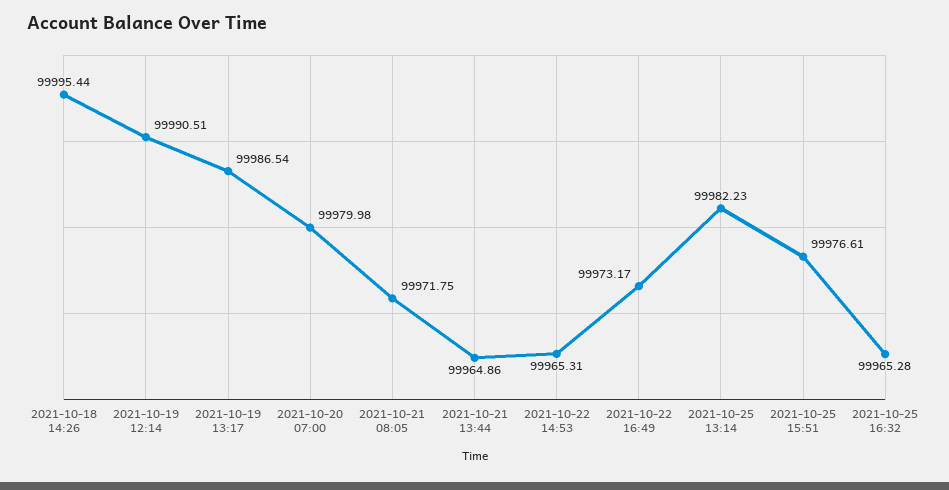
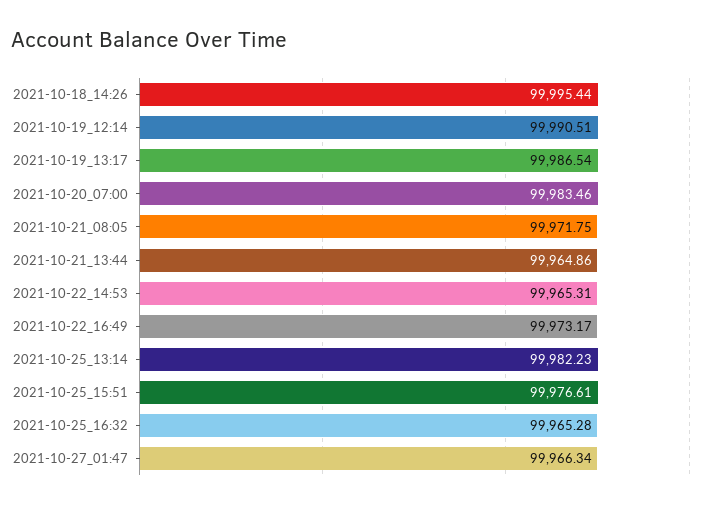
2021-10-20 07:00: 99979.98 -> 99983.46
2021-10-27_01:47: none -> 99966.34

